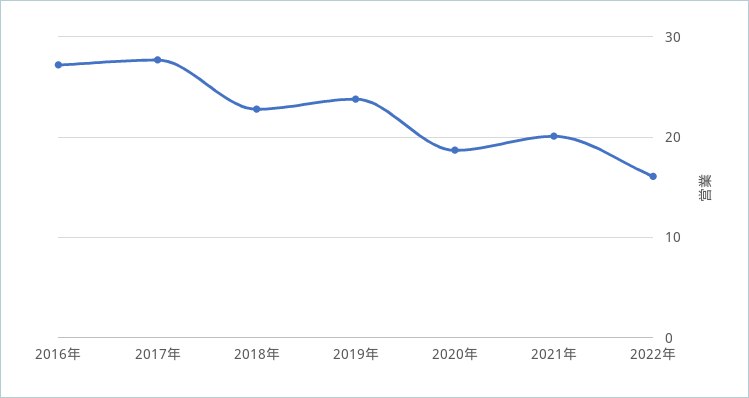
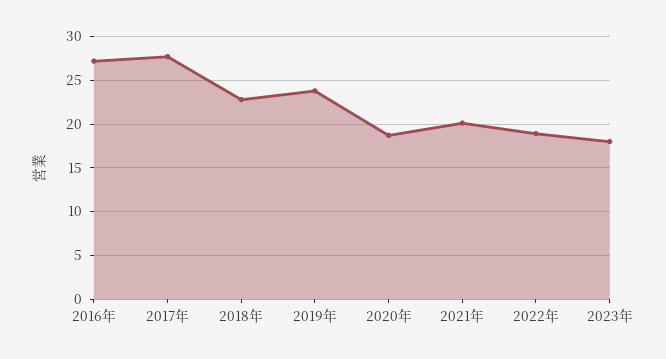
2022年: 16 -> 19
2023年: none -> 18

